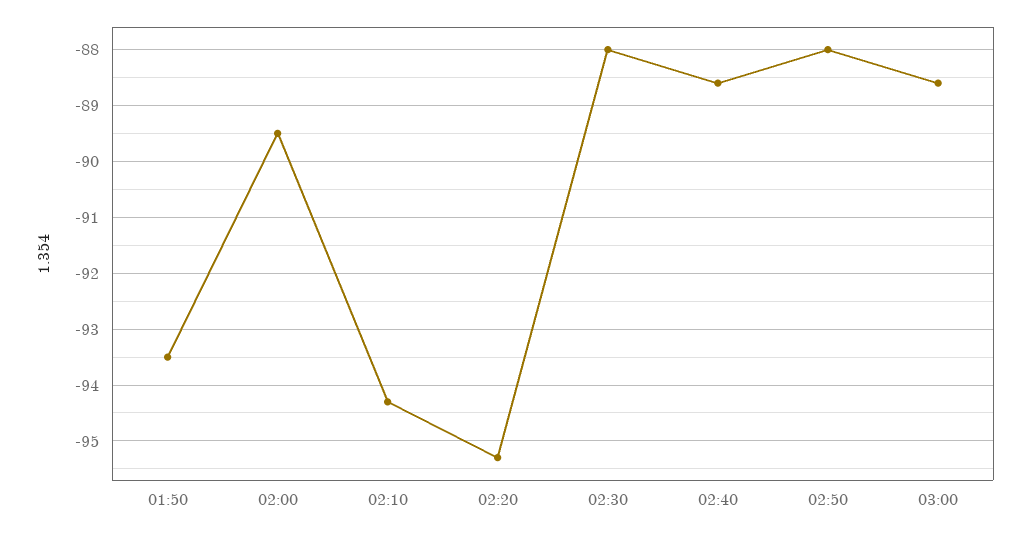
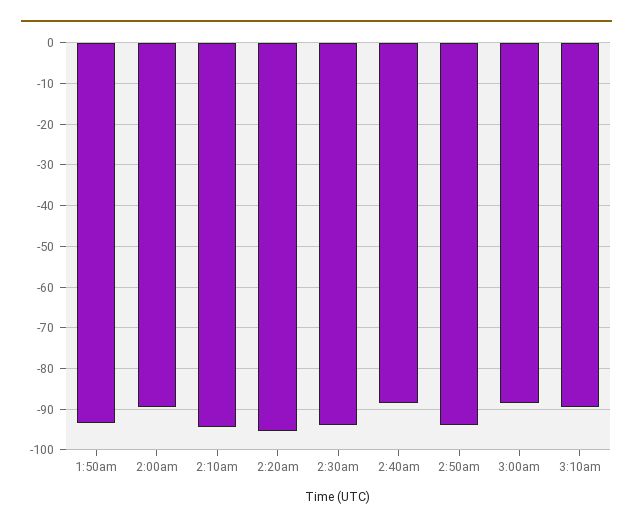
02:30: -88 -> -94
02:50: -88 -> -94
3:10am: none -> -90

